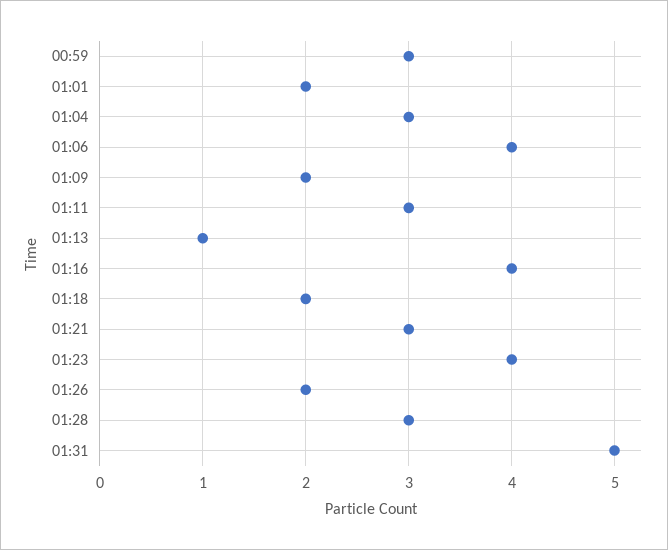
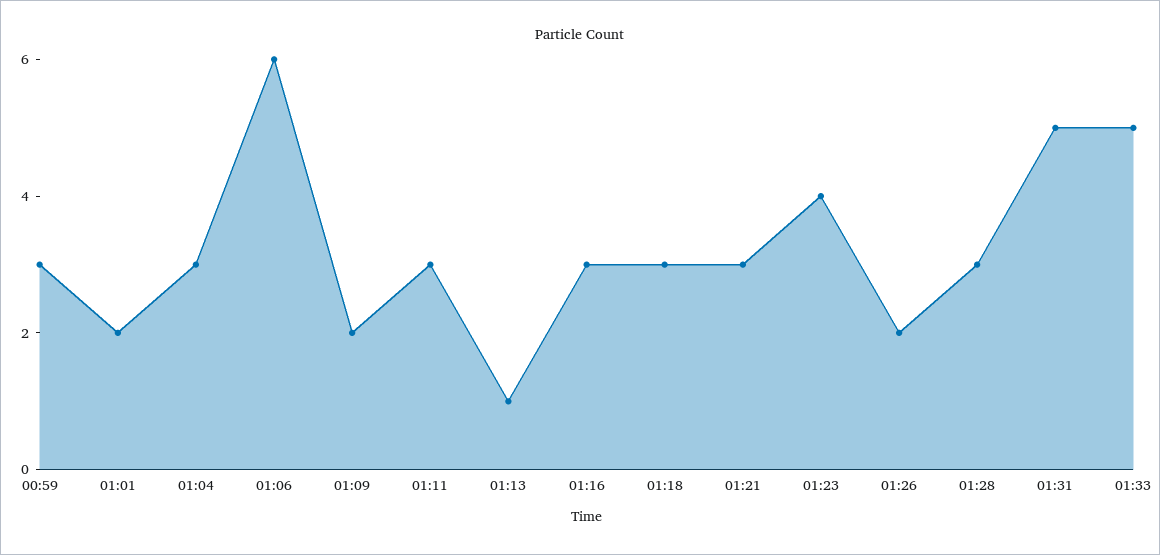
01:06: 4 -> 6
01:16: 4 -> 3
01:18: 2 -> 3
01:33: none -> 5

